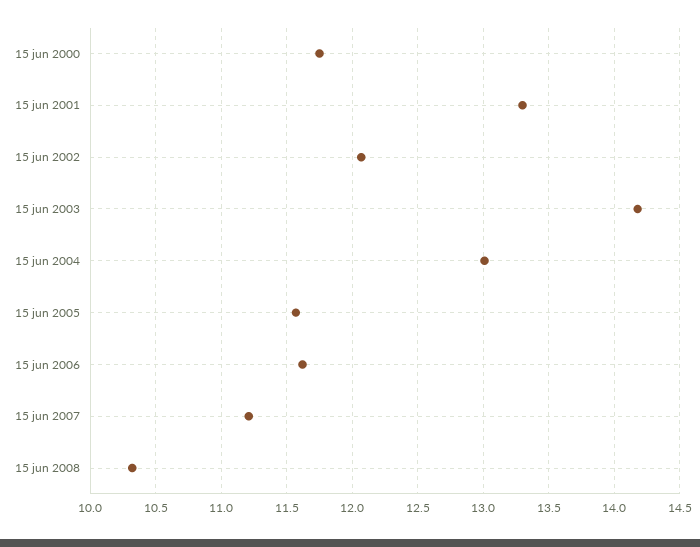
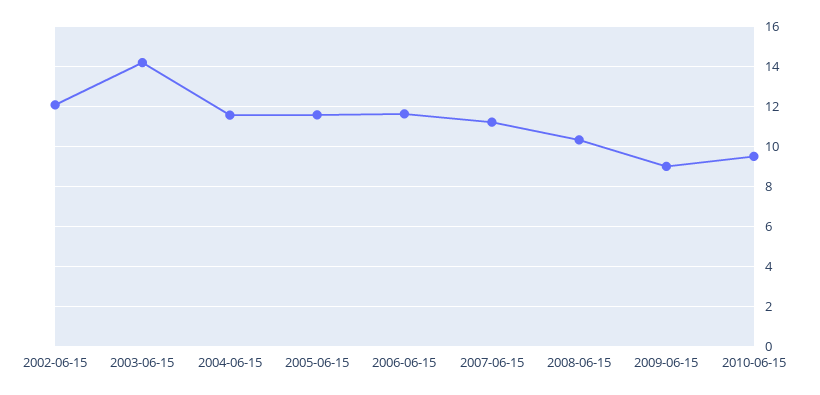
15 jun 2000: 11.75 -> none
15 jun 2001: 13.3 -> none
15 jun 2004: 13 -> 11.5
2009-06-15: none -> 9
2010-06-15: none -> 9.5

